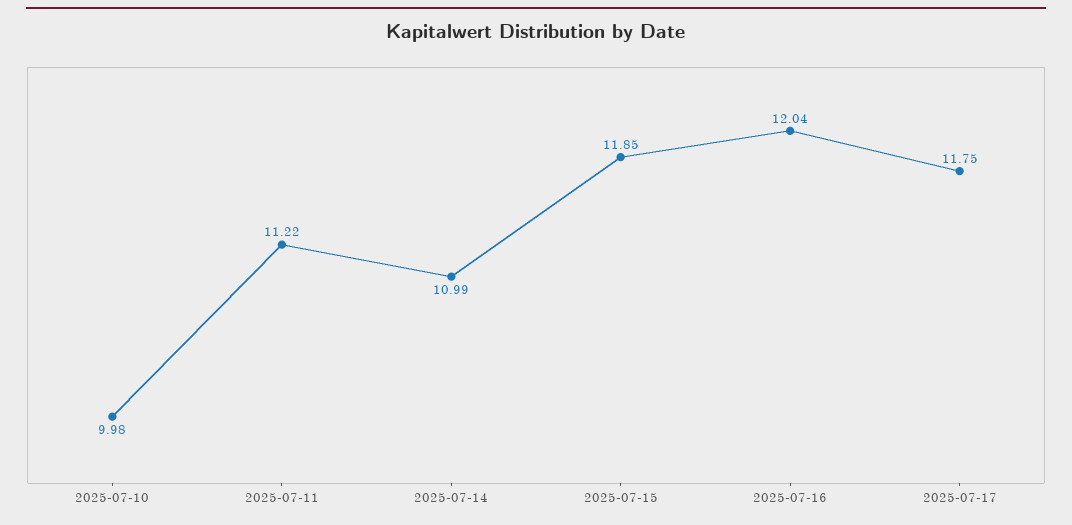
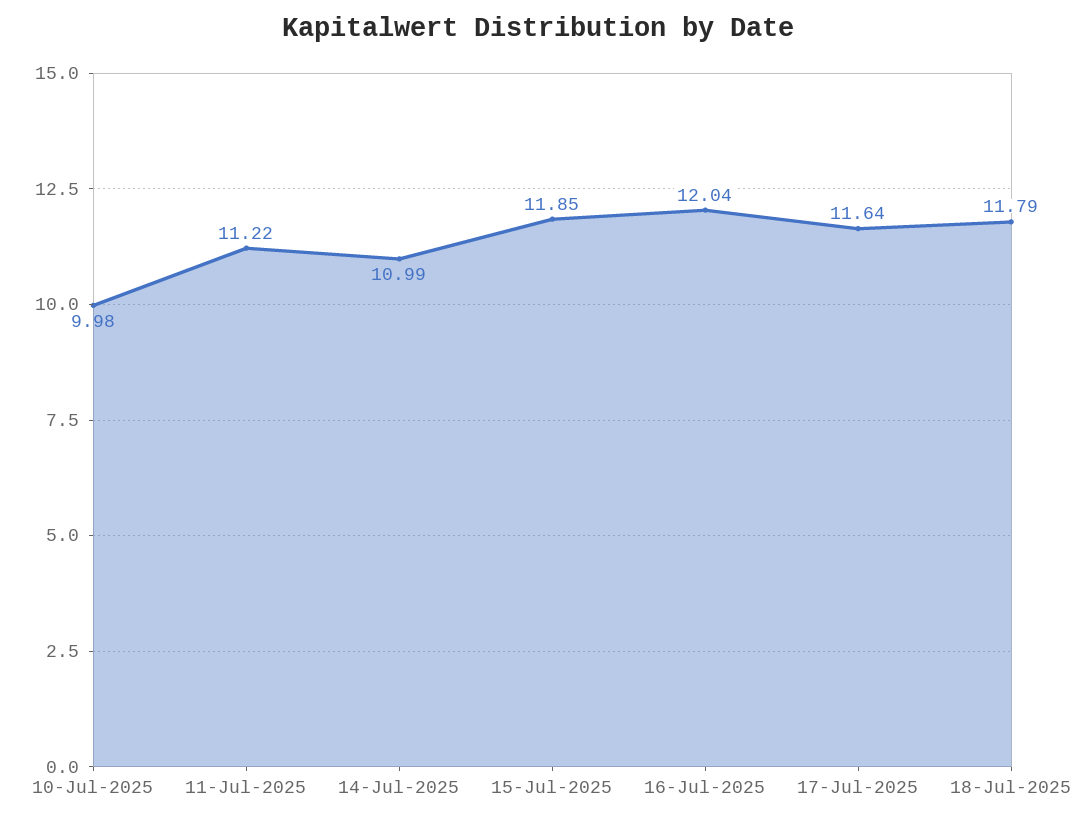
2025-07-17: 11.75 -> 11.64
18-Jul-2025: none -> 11.79

